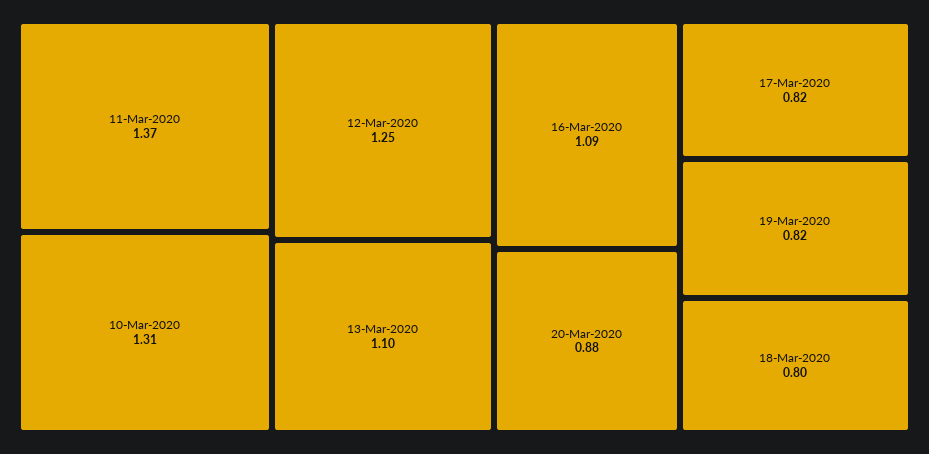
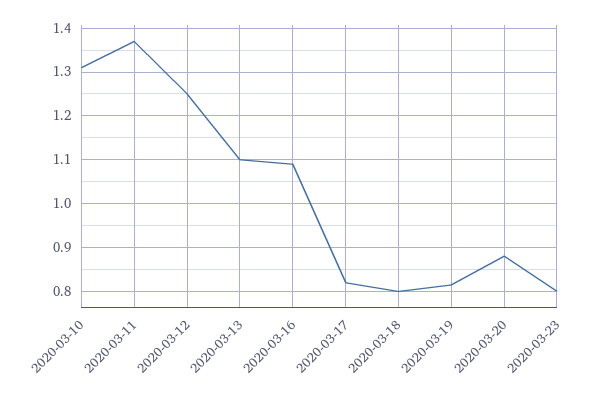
2020-03-23: none -> 0.8

